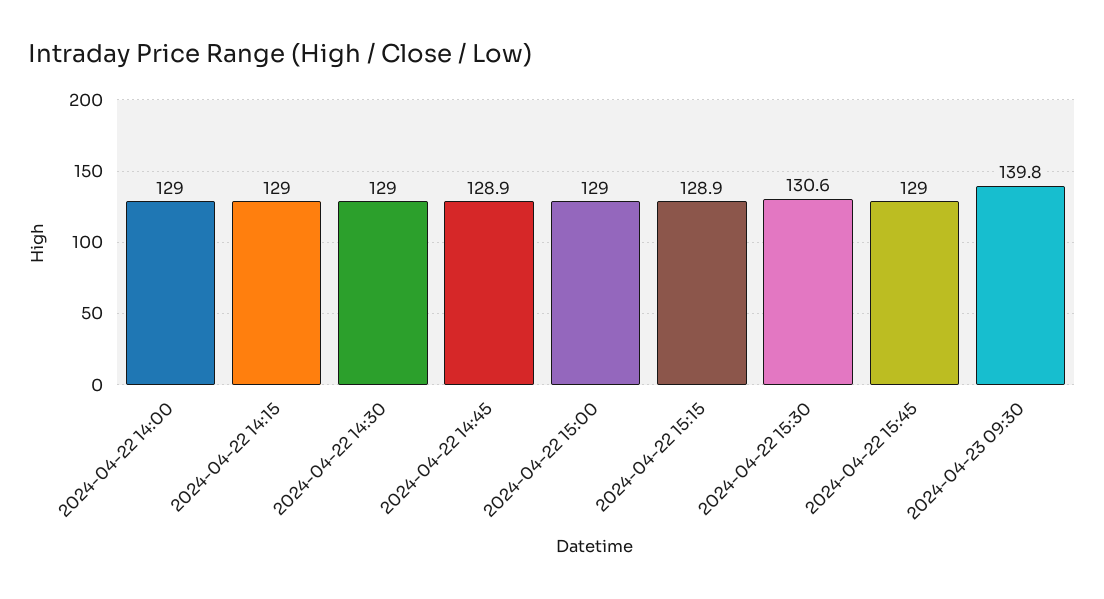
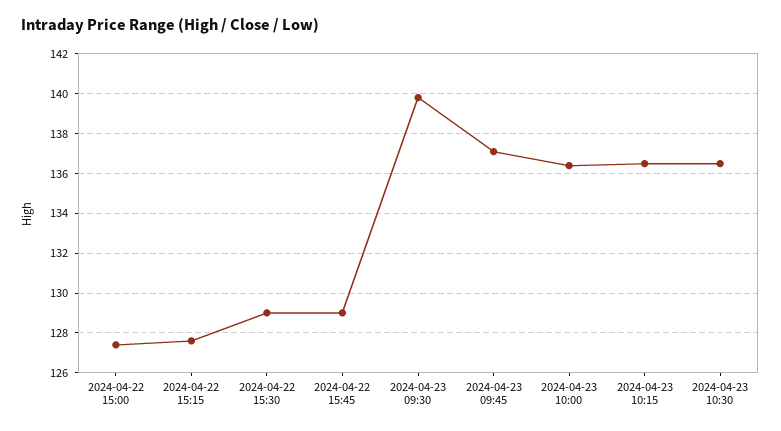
2024-04-22 14:00: 129 -> none
2024-04-22 14:15: 129 -> none
2024-04-22 14:30: 129 -> none
2024-04-22 14:45: 128.9 -> none
2024-04-22 15:00: 129 -> 127.5
2024-04-22 15:15: 128.9 -> 127.5
2024-04-22 15:30: 130.6 -> 129
2024-04-23 09:45: none -> 137
2024-04-23 10:00: none -> 136.5
2024-04-23 10:15: none -> 136.5
2024-04-23 10:30: none -> 136.5

